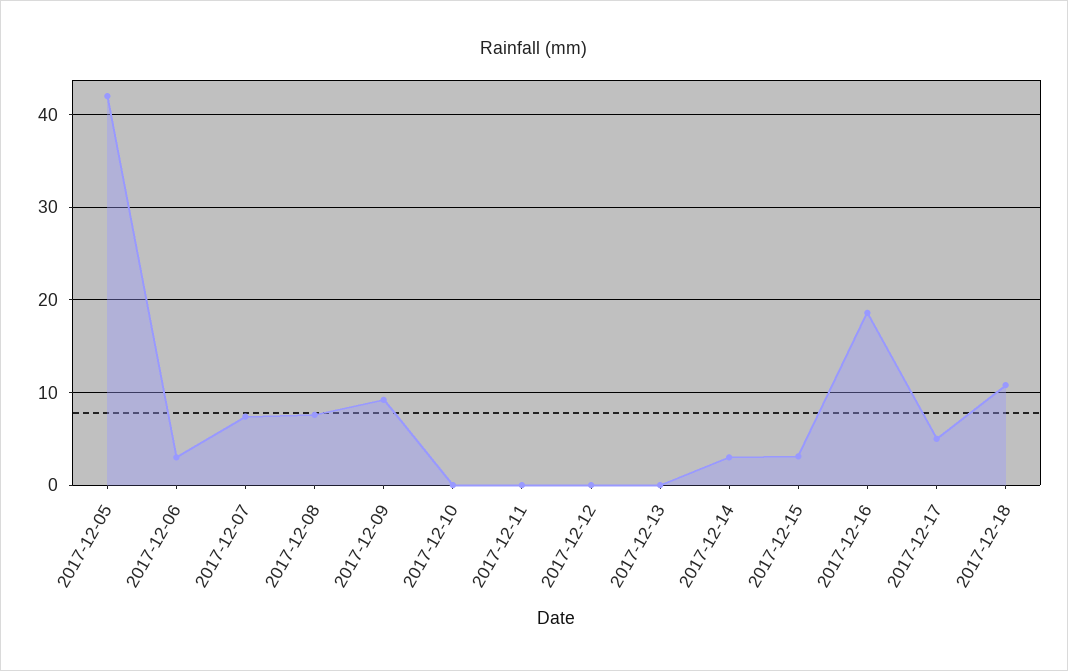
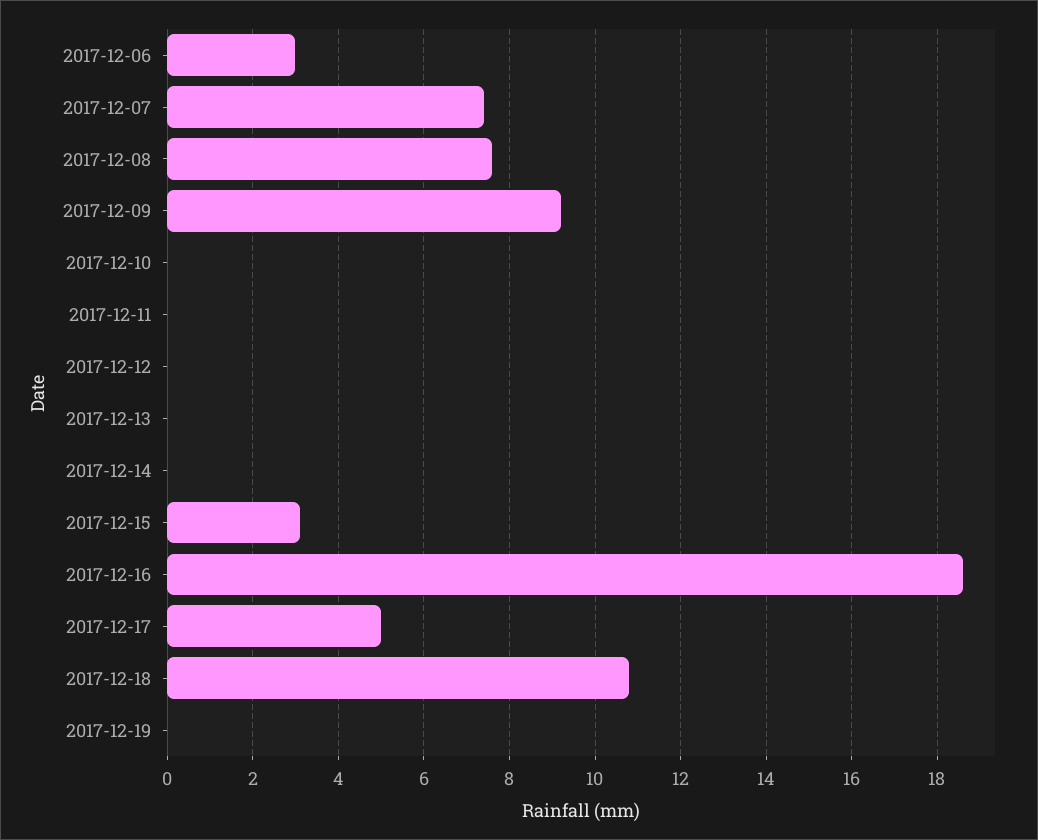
2017-12-05: 42 -> none
2017-12-14: 3 -> 0
2017-12-19: none -> 0

